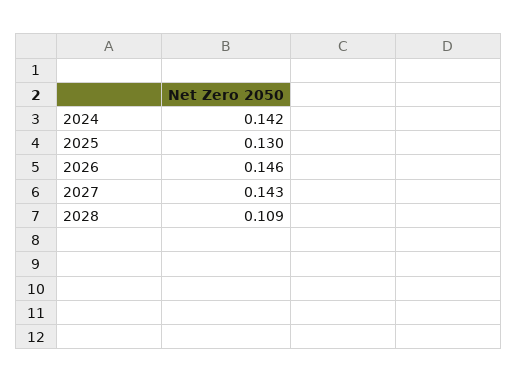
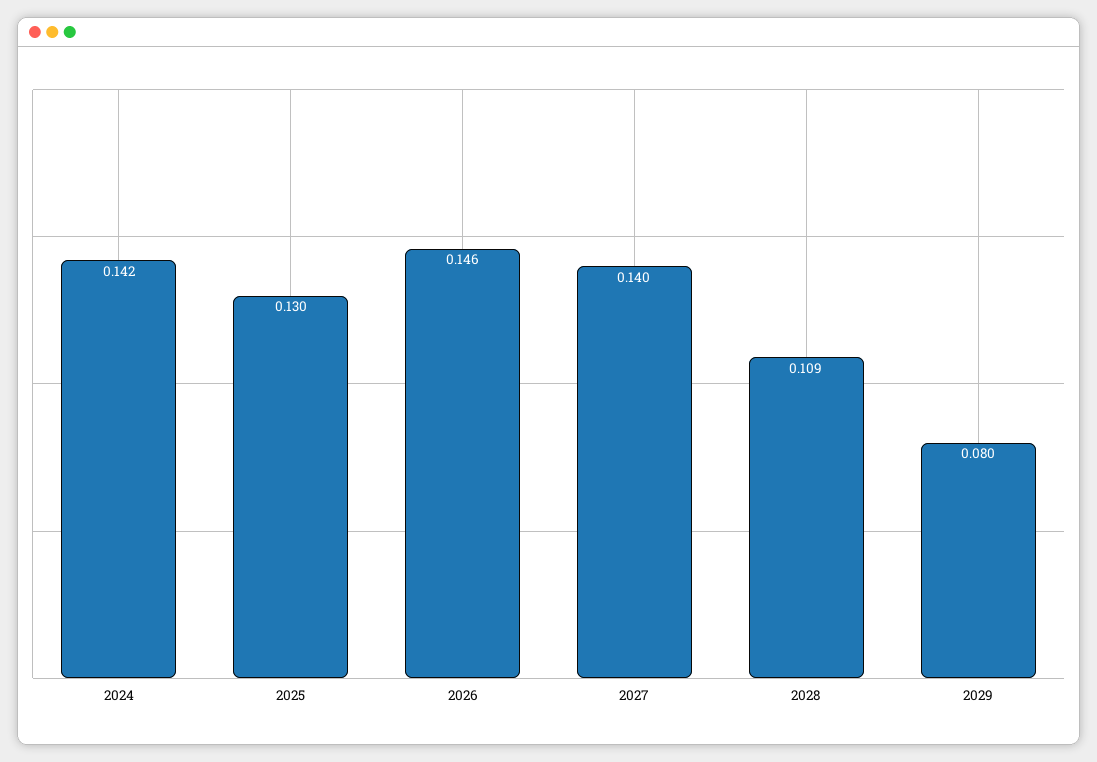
2027: 0.143 -> 0.14
2029: none -> 0.08

